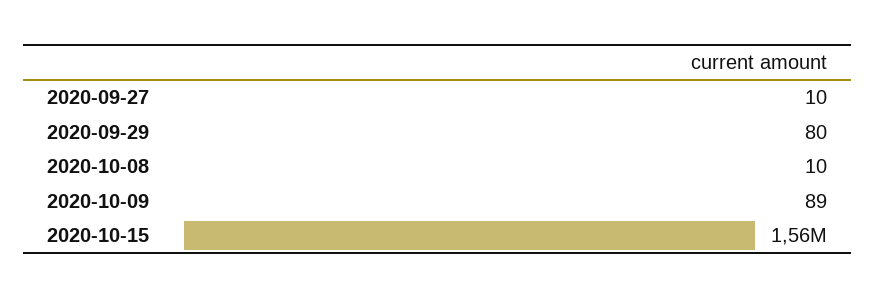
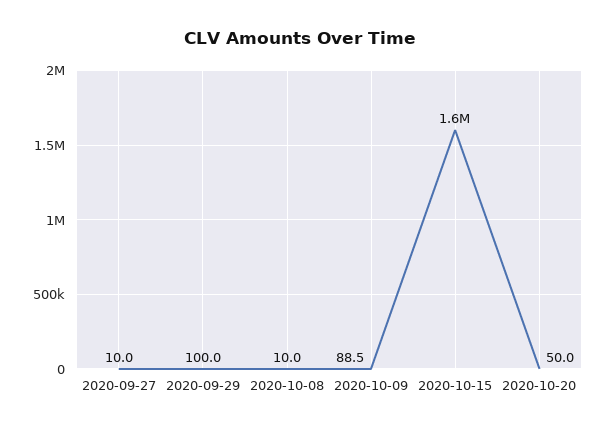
2020-09-29: 80 -> 100
2020-10-20: none -> 50

